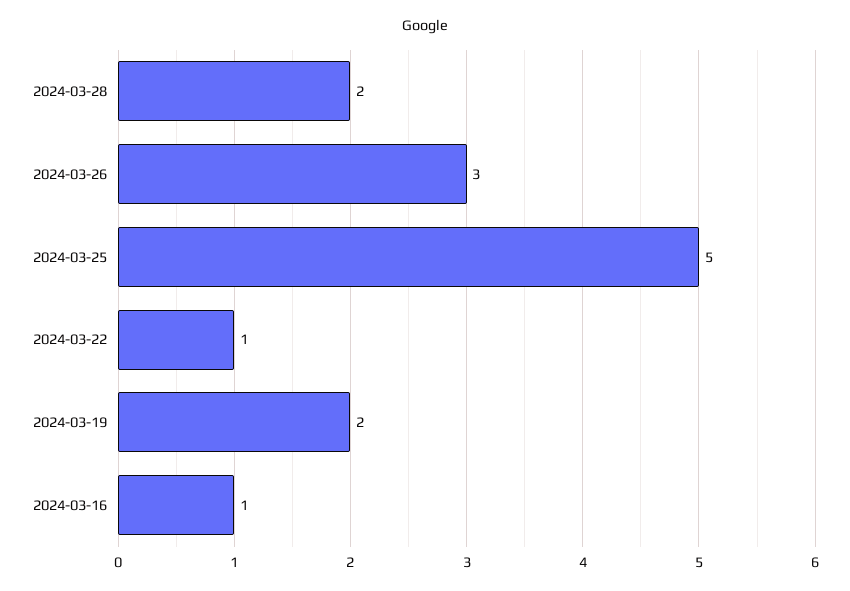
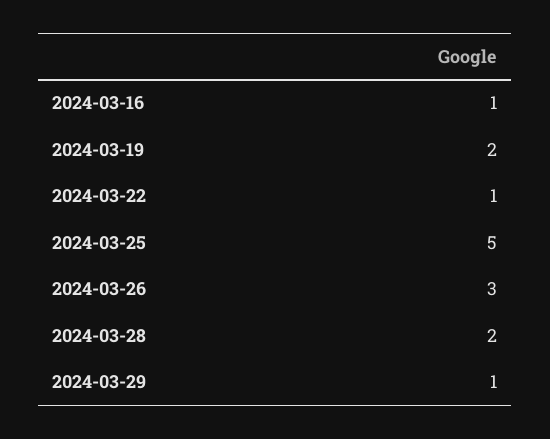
2024-03-29: none -> 1

